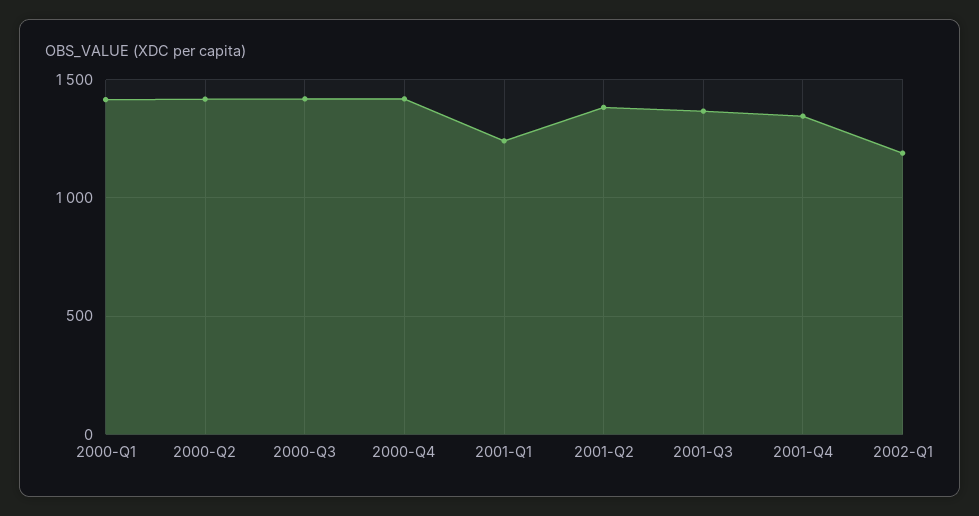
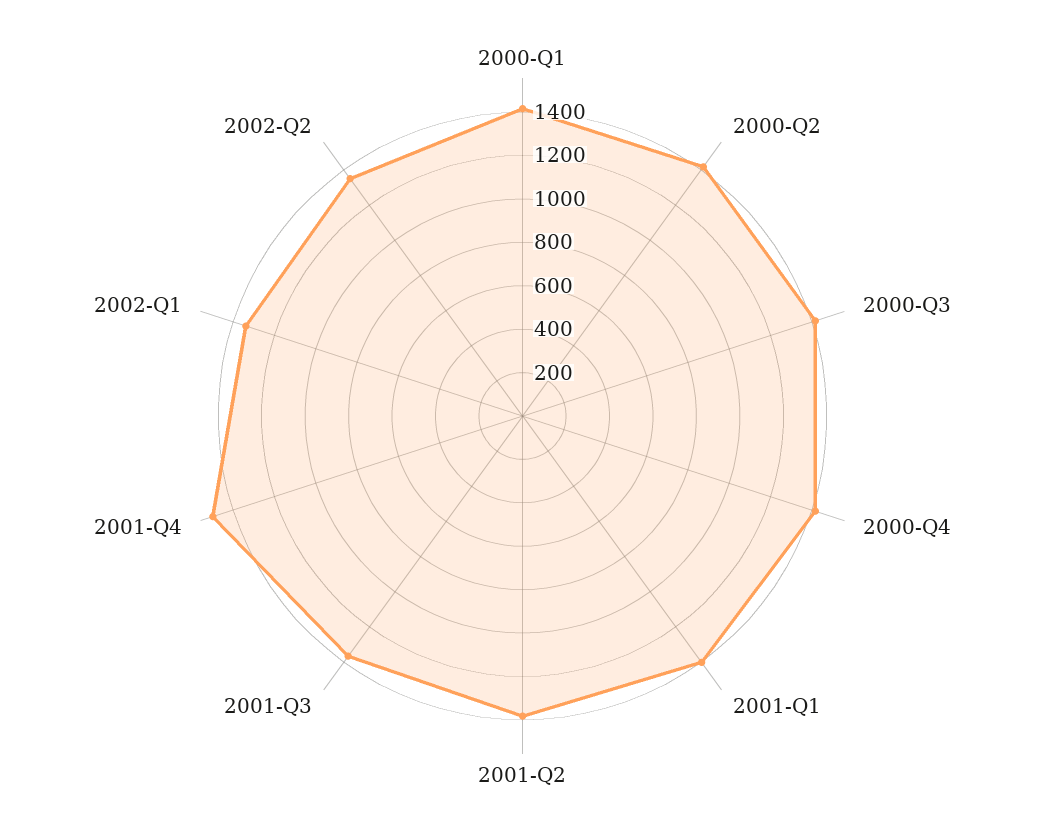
2001-Q1: 1250 -> 1400
2001-Q4: 1350 -> 1500
2002-Q1: 1200 -> 1350
2002-Q2: none -> 1350

